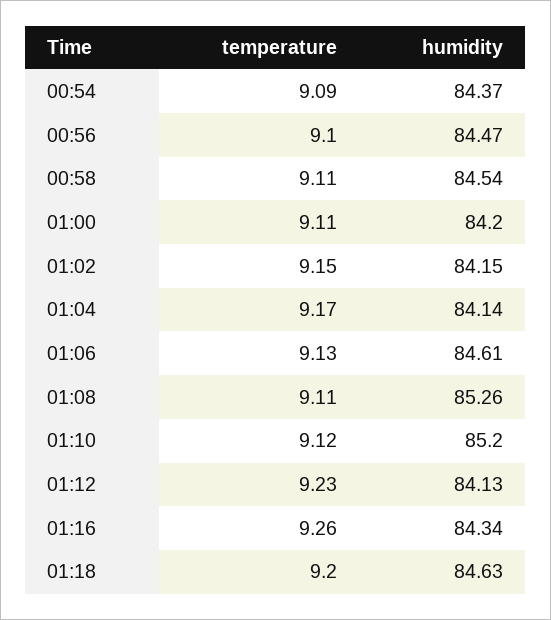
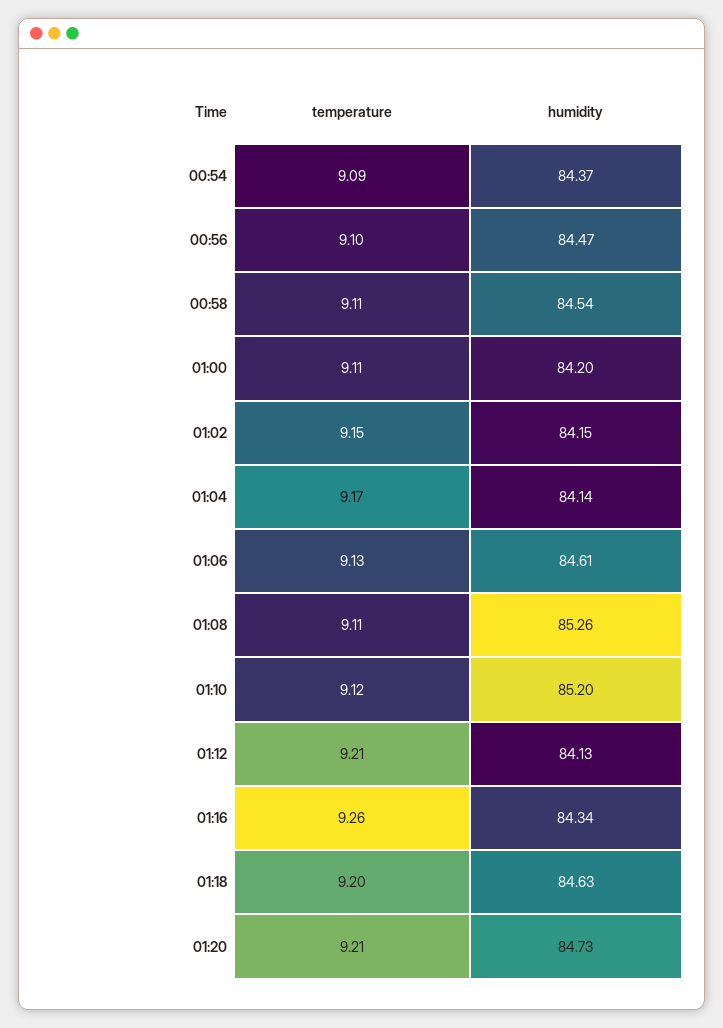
temperature, 01:12: 9.23 -> 9.21
temperature, 01:20: none -> 9.21
humidity, 01:20: none -> 84.73

